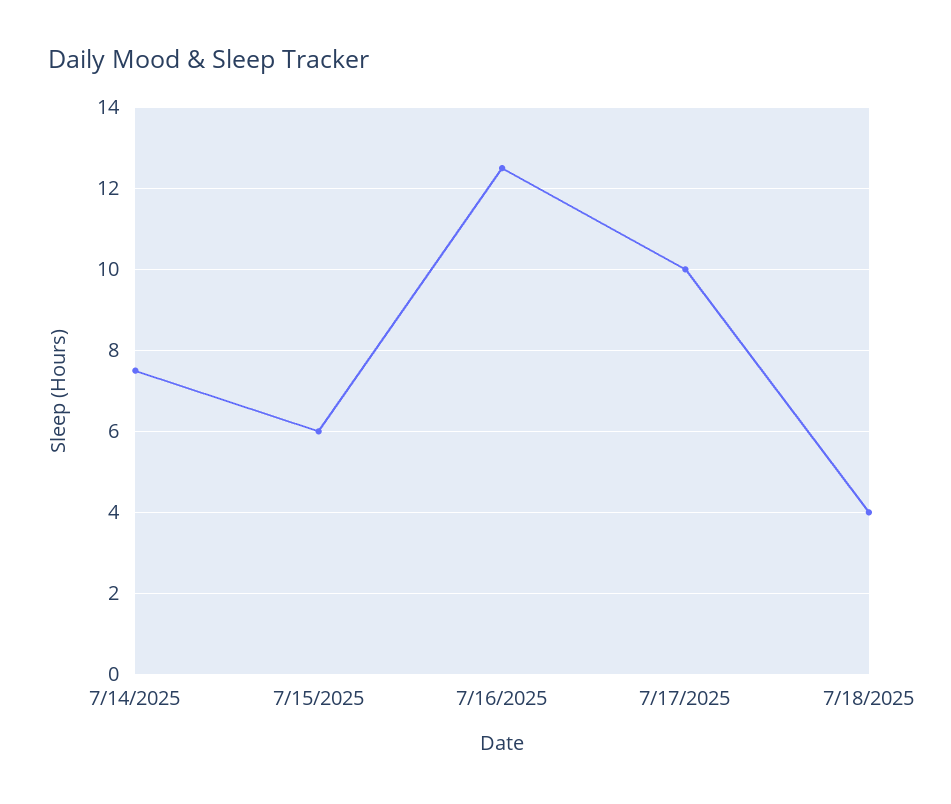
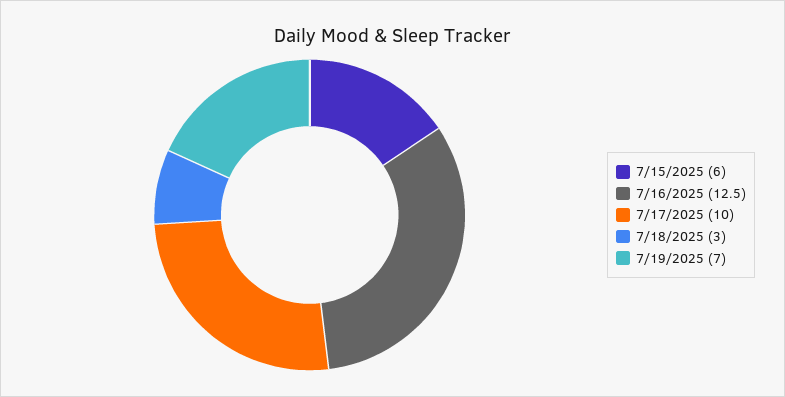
7/14/2025: 7.5 -> none
7/18/2025: 4 -> 3
7/19/2025: none -> 7

